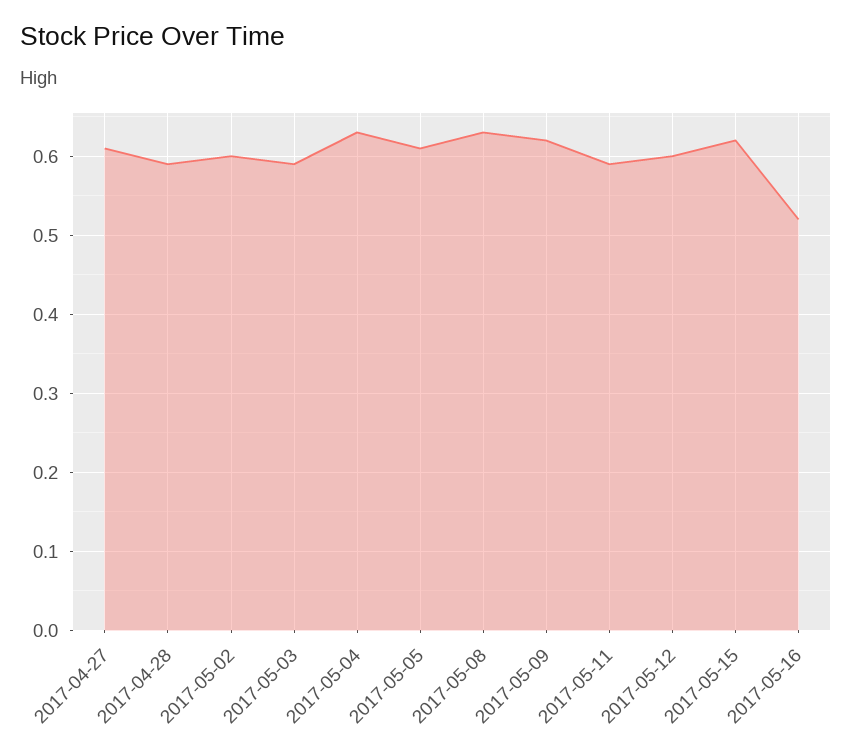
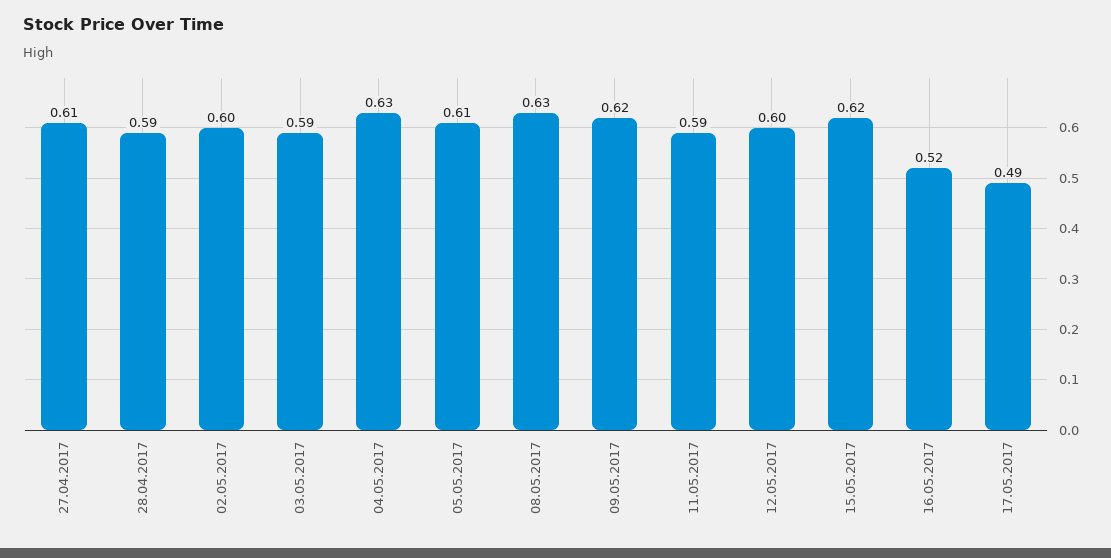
17.05.2017: none -> 0.49

